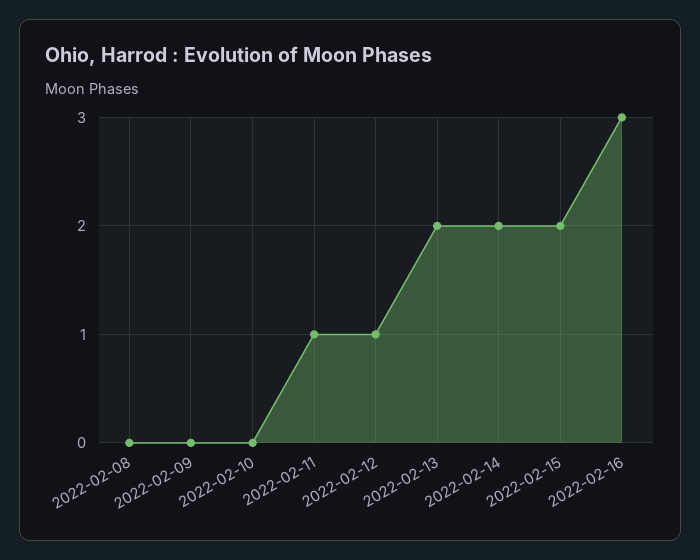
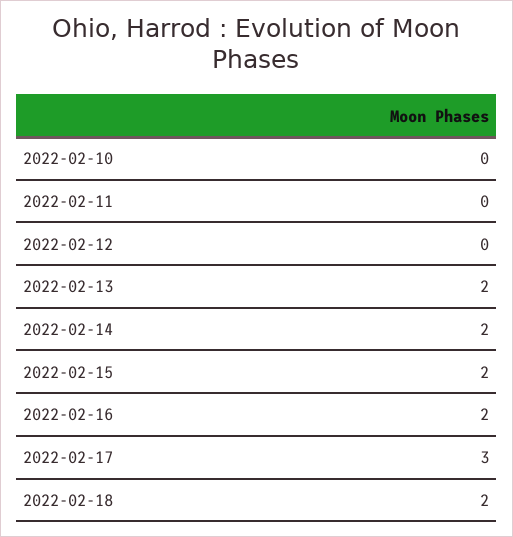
2022-02-08: 0 -> none
2022-02-09: 0 -> none
2022-02-11: 1 -> 0
2022-02-12: 1 -> 0
2022-02-16: 3 -> 2
2022-02-17: none -> 3
2022-02-18: none -> 2

